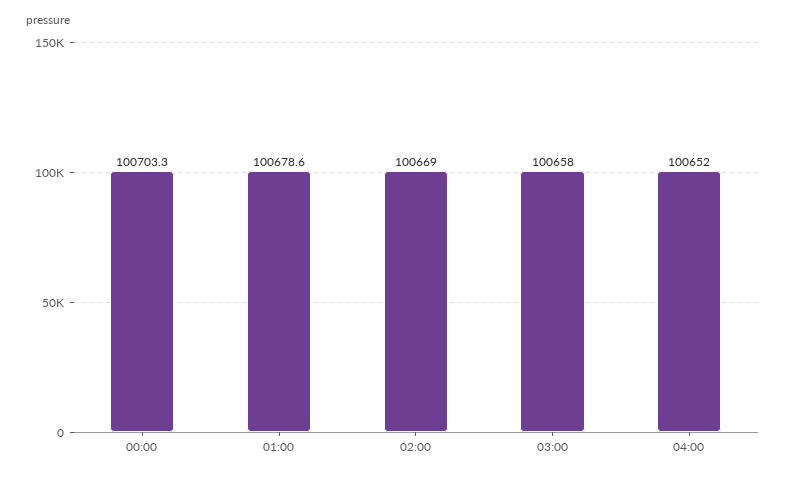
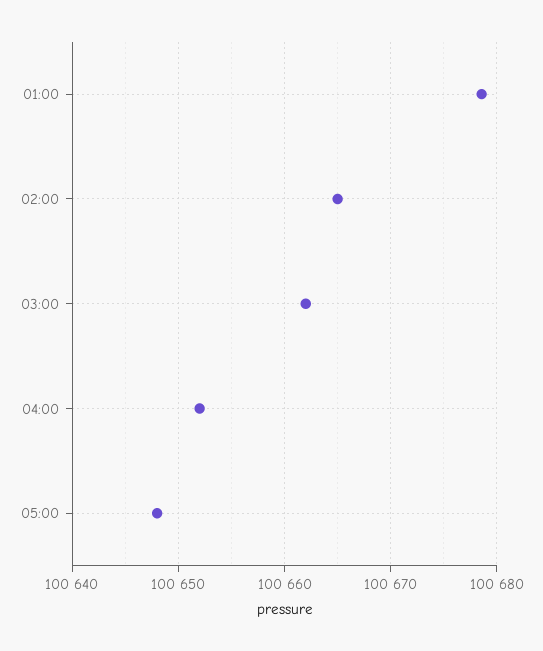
00:00: 100703.3 -> none
02:00: 100669 -> 100665
03:00: 100658 -> 100662
05:00: none -> 100648

